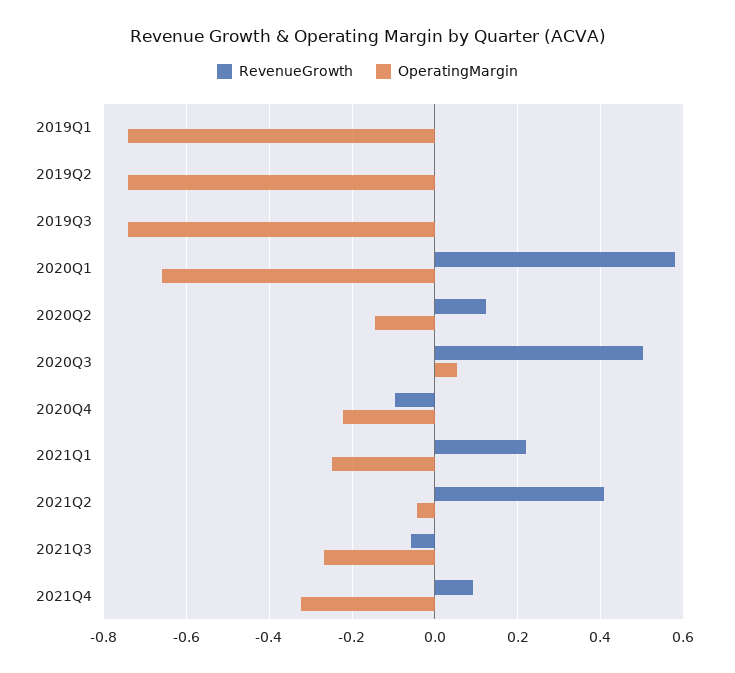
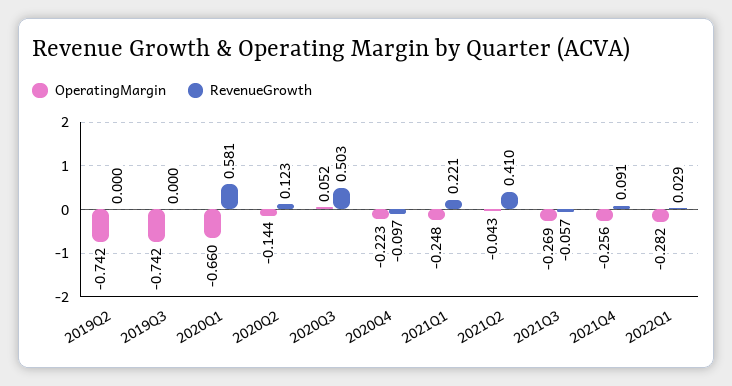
RevenueGrowth, 2019Q1: 0 -> none
OperatingMargin, 2019Q1: -0.74 -> none
OperatingMargin, 2021Q4: -0.32 -> -0.256
OperatingMargin, 2022Q1: none -> -0.282
RevenueGrowth, 2022Q1: none -> 0.029

